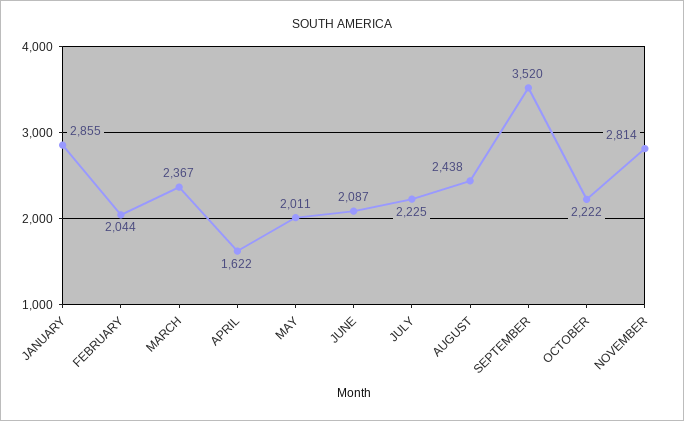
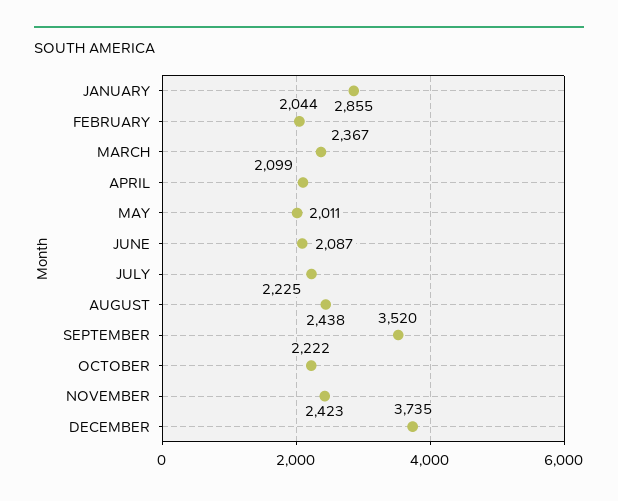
APRIL: 1622 -> 2099
NOVEMBER: 2814 -> 2423
DECEMBER: none -> 3735

